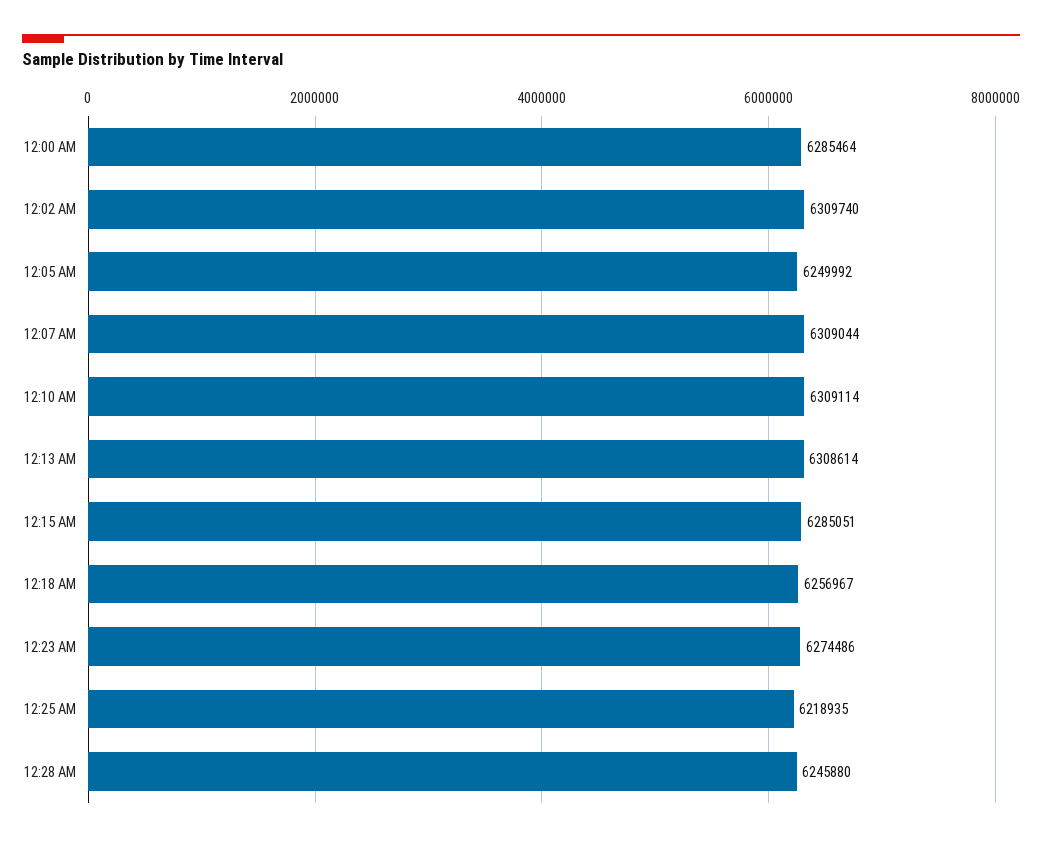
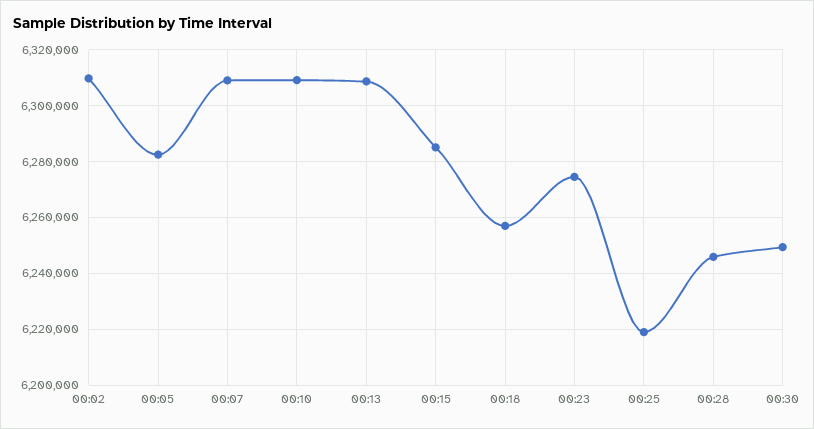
12:00 AM: 6285464 -> none
12:05 AM: 6249992 -> 6282500
00:30: none -> 6250000

